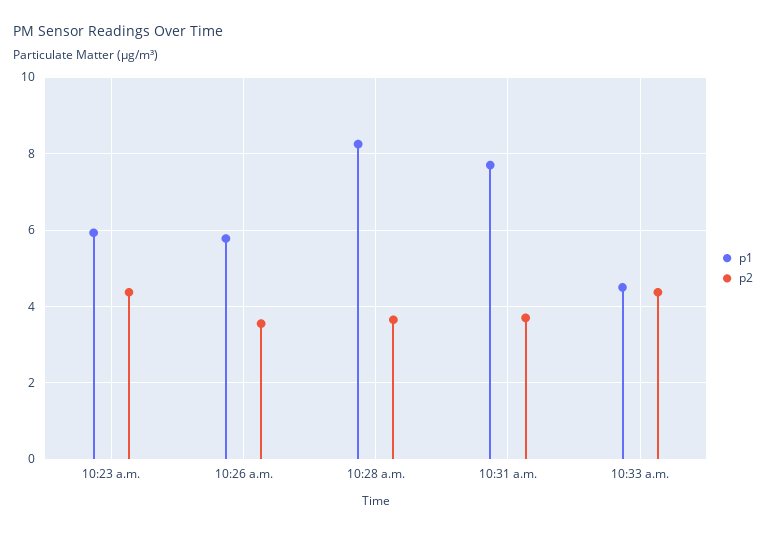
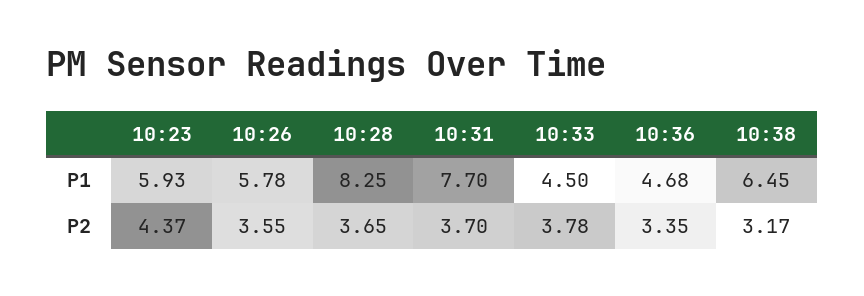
p2, 10:33 a.m.: 4.4 -> 3.78
p1, 10:36: none -> 4.68
p1, 10:38: none -> 6.45
p2, 10:36: none -> 3.35
p2, 10:38: none -> 3.17

